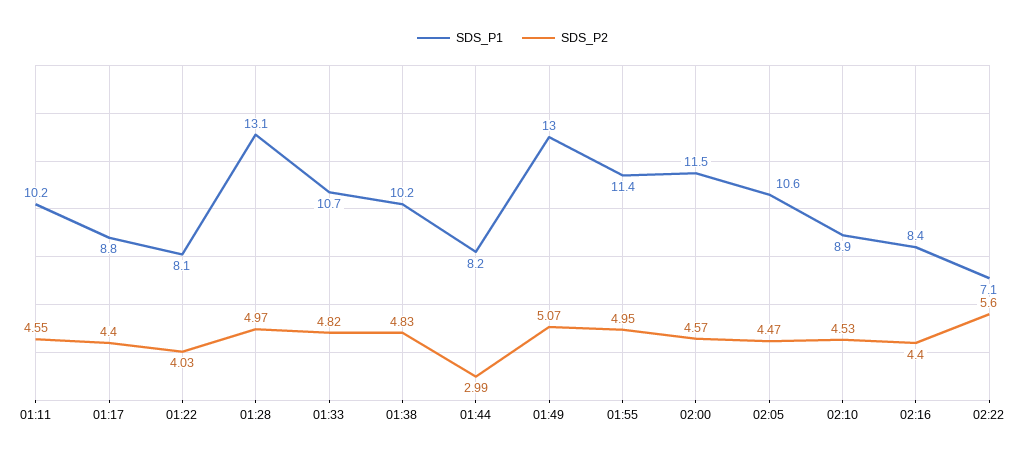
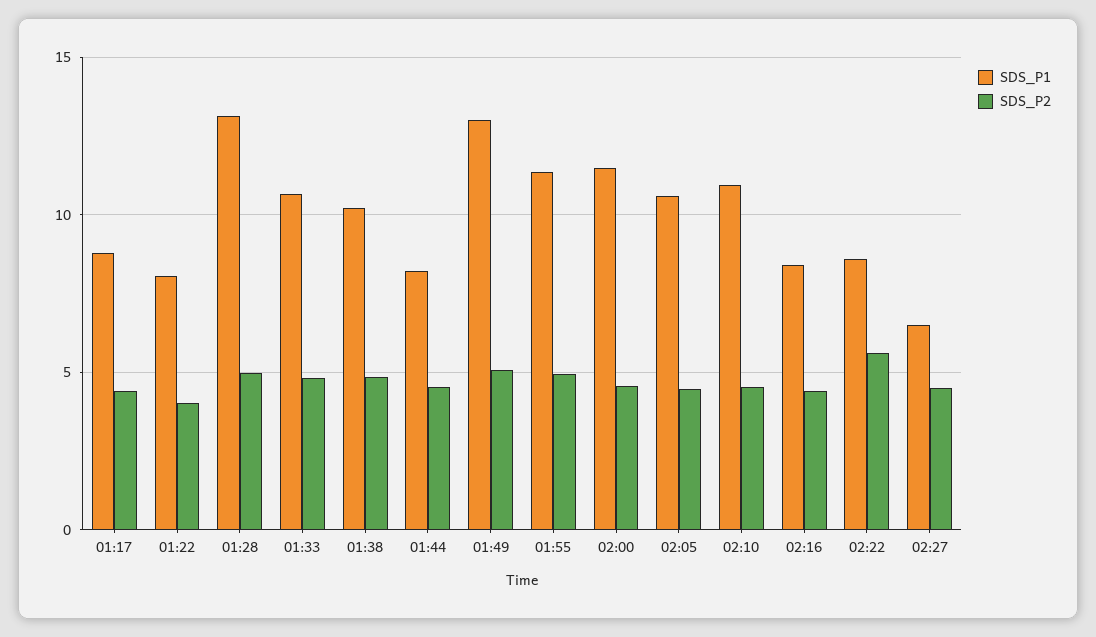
SDS_P1, 01:11: 10.2 -> none
SDS_P2, 01:11: 4.55 -> none
SDS_P2, 01:44: 2.99 -> 4.5
SDS_P1, 02:10: 8.9 -> 11
SDS_P1, 02:22: 7.1 -> 8.5
SDS_P1, 02:27: none -> 6.5
SDS_P2, 02:27: none -> 4.5

